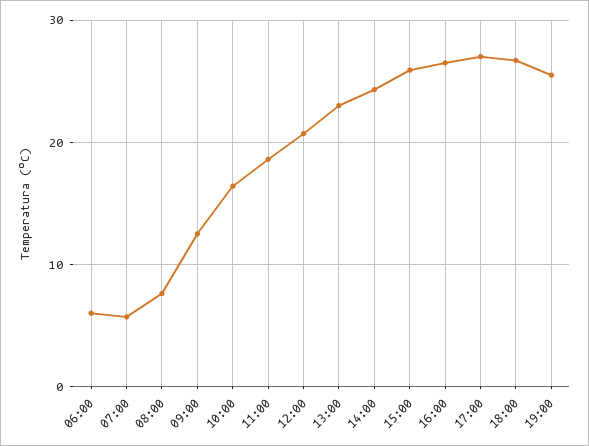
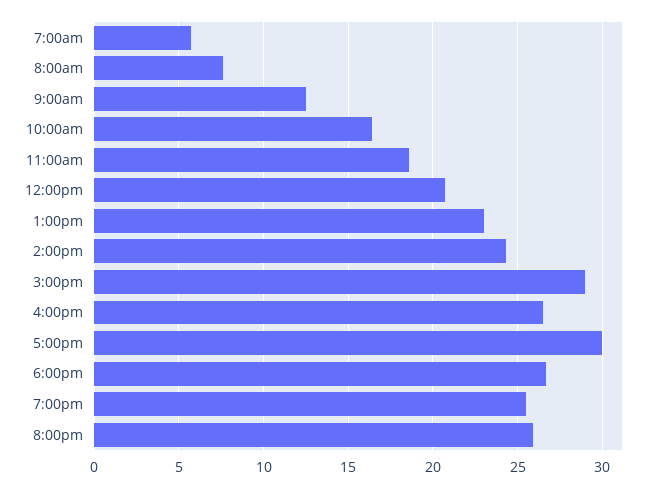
06:00: 6 -> none
15:00: 26 -> 29
17:00: 27 -> 30
8:00pm: none -> 26

